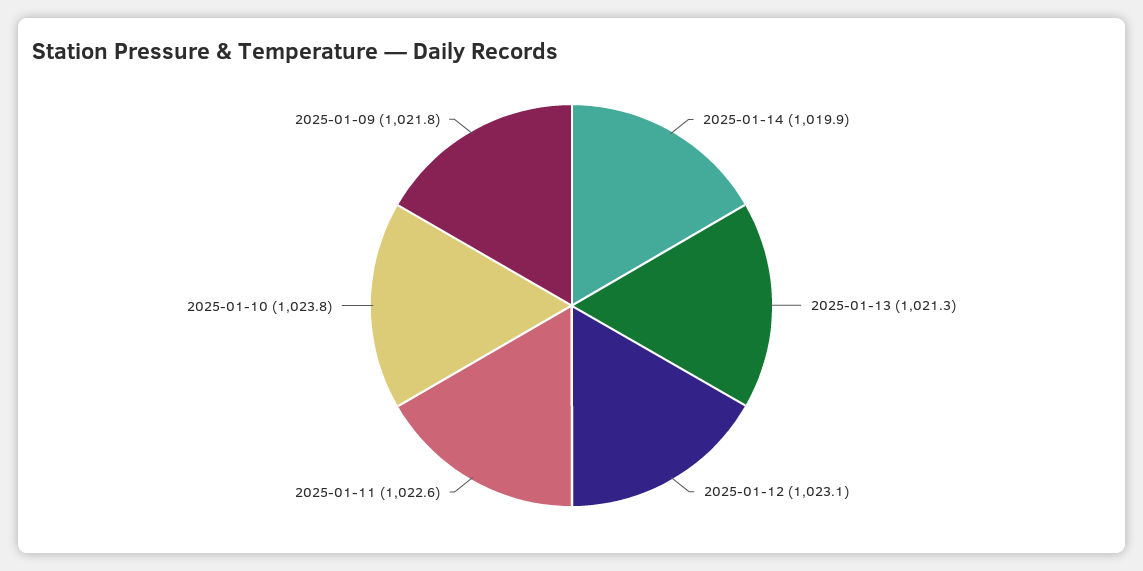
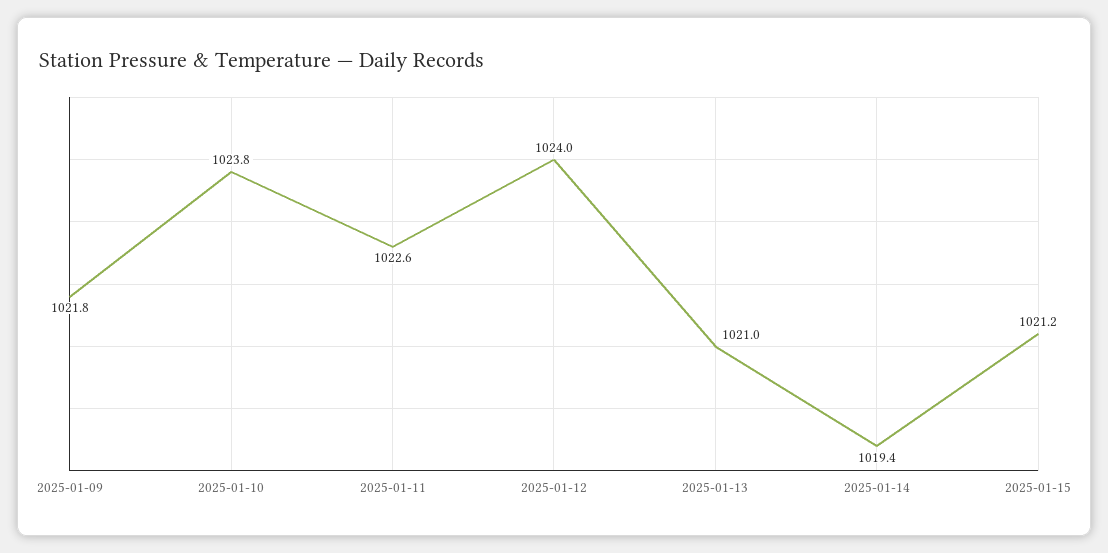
2025-01-14: 1019.9 -> 1019.4
2025-01-13: 1021.3 -> 1021
2025-01-12: 1023.1 -> 1024
2025-01-15: none -> 1021.2

